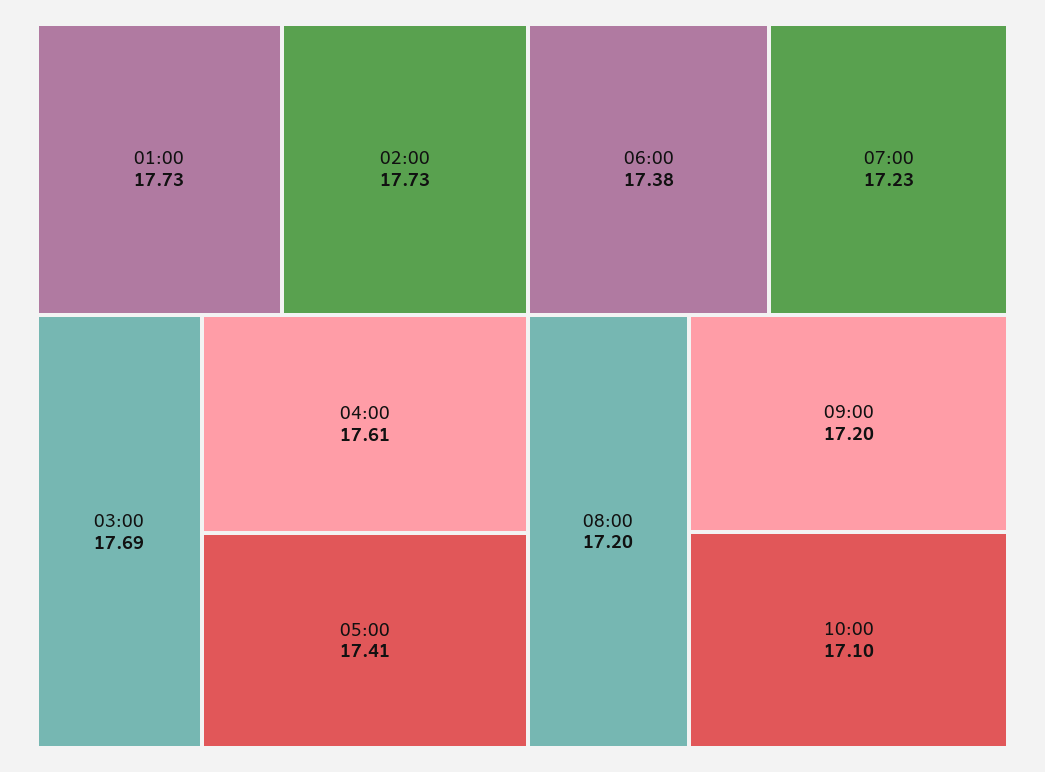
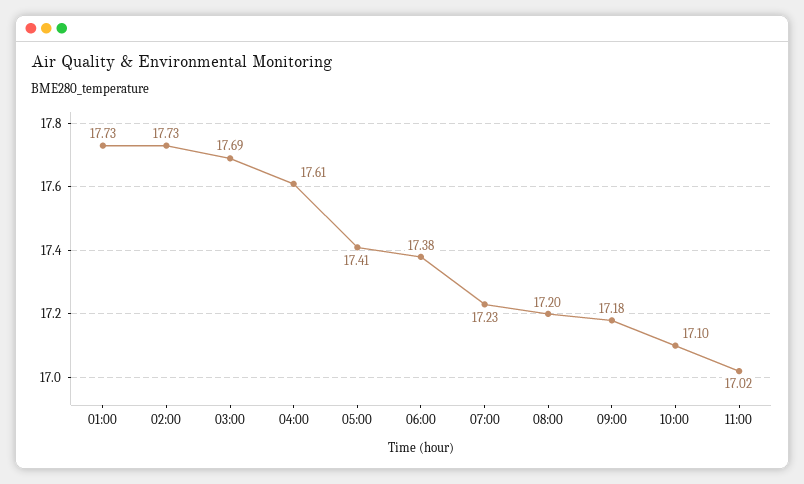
09:00: 17.2 -> 17.18
11:00: none -> 17.02

